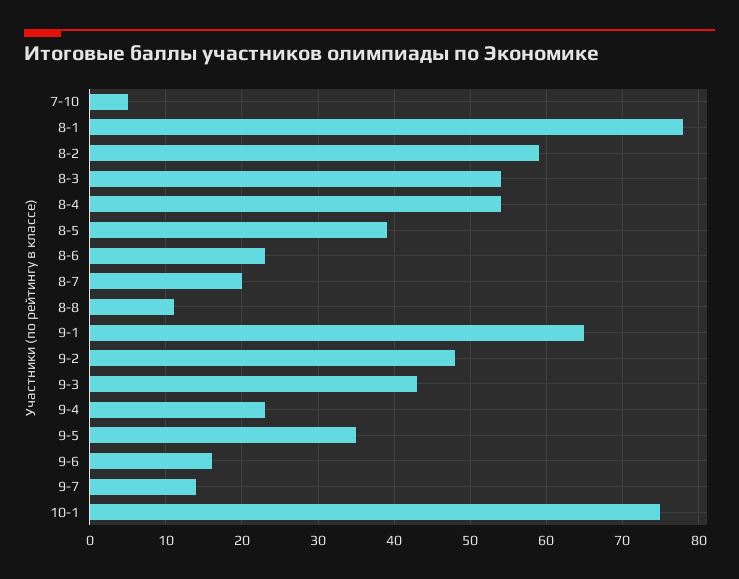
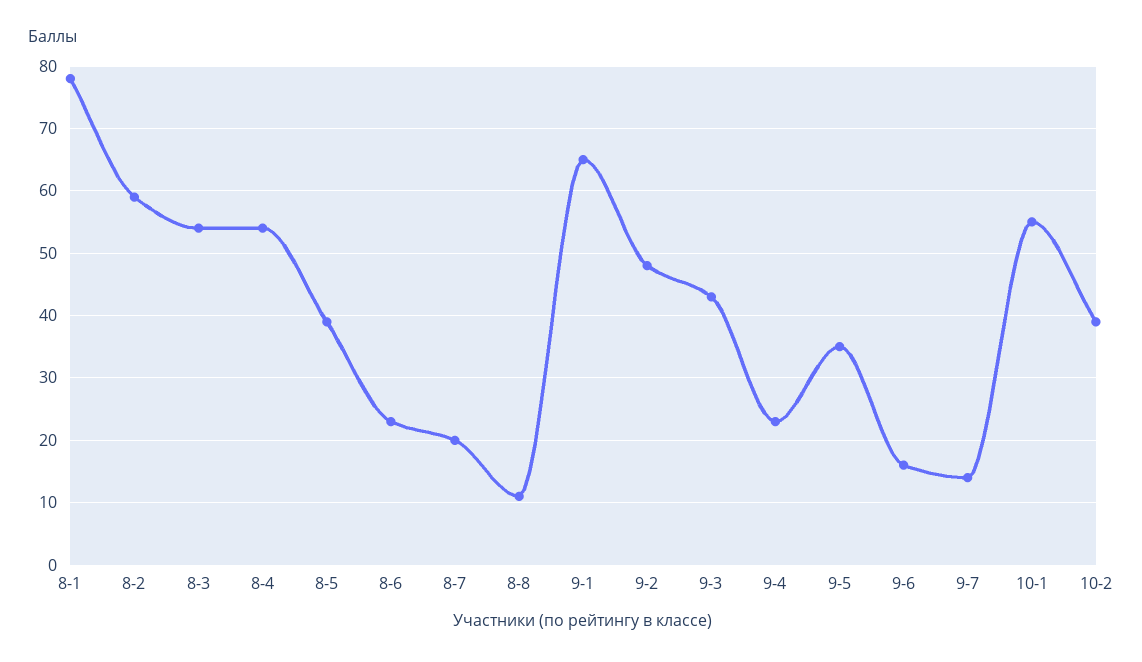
7-10: 5 -> none
10-1: 75 -> 55
10-2: none -> 39

